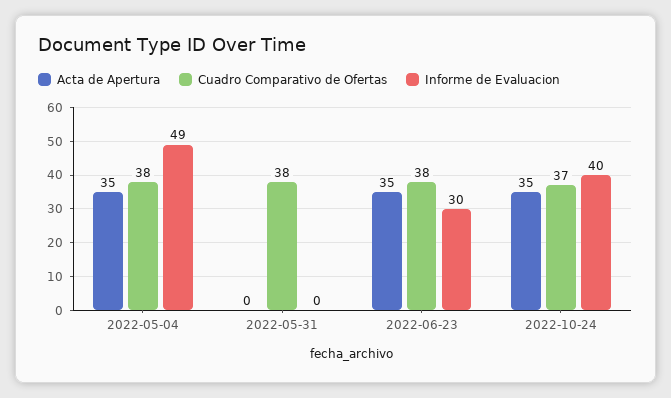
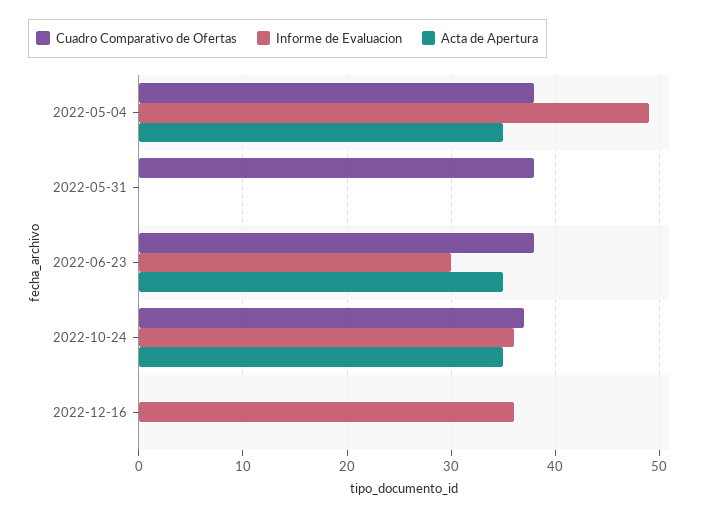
Informe de Evaluacion, 2022-10-24: 40 -> 36
Cuadro Comparativo de Ofertas, 2022-12-16: none -> 0
Informe de Evaluacion, 2022-12-16: none -> 36
Acta de Apertura, 2022-12-16: none -> 0

